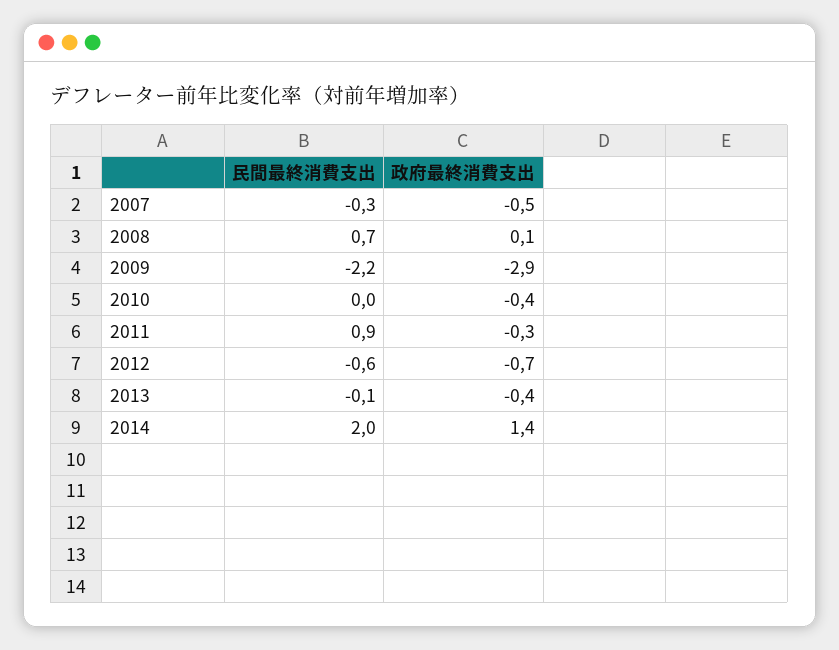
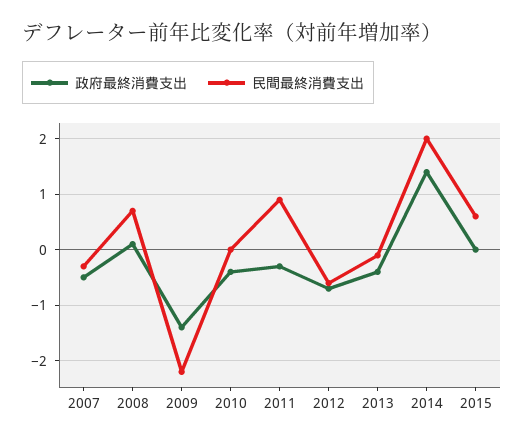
政府最終消費支出, 2009: -2.9 -> -1.5
政府最終消費支出, 2015: none -> 0
民間最終消費支出, 2015: none -> 0.5

